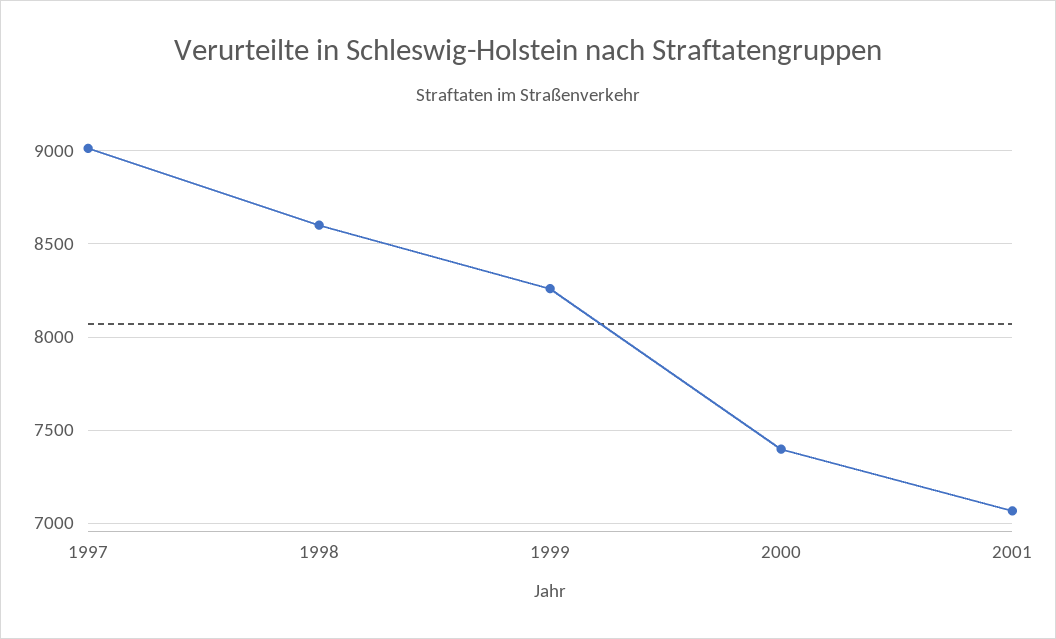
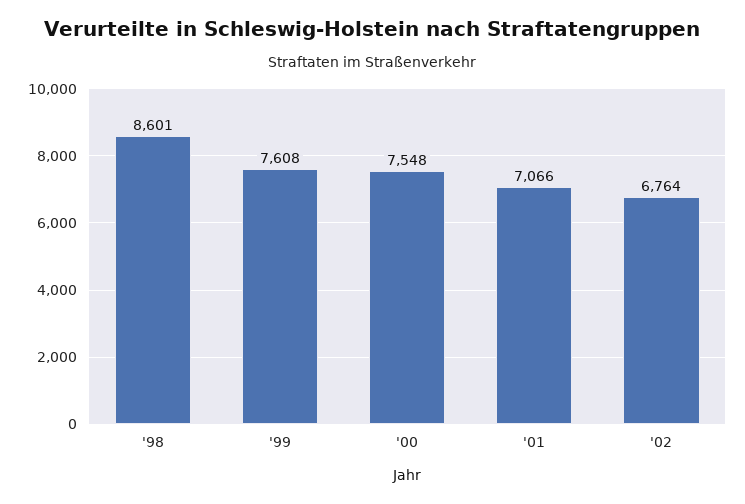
1997: 9000 -> none
1999: 8250 -> 7608
2000: 7400 -> 7548
'02: none -> 6764

